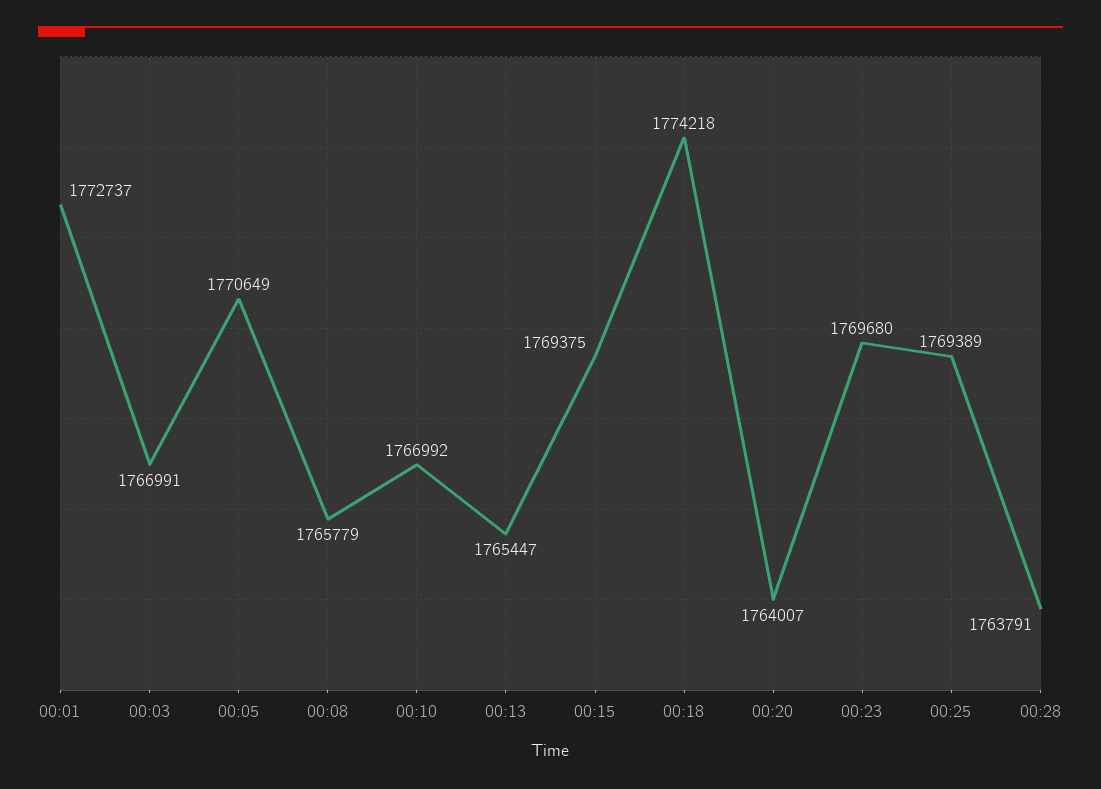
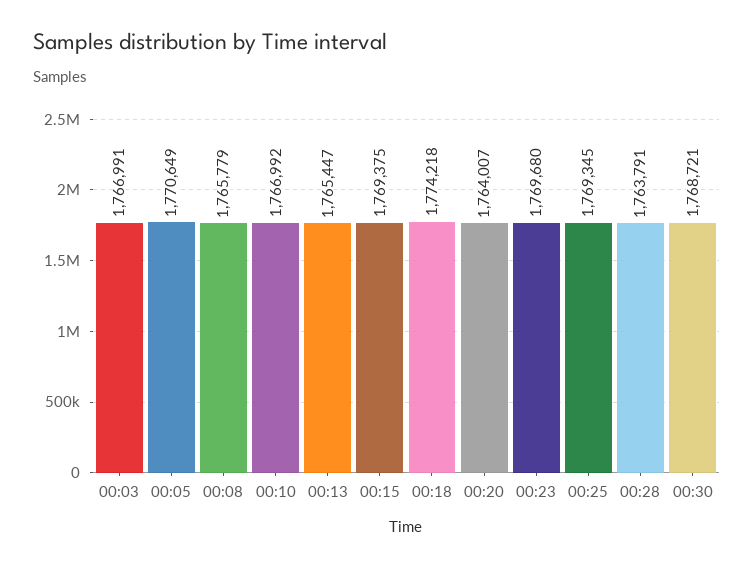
00:01: 1772737 -> none
00:25: 1769389 -> 1769345
00:30: none -> 1768721

